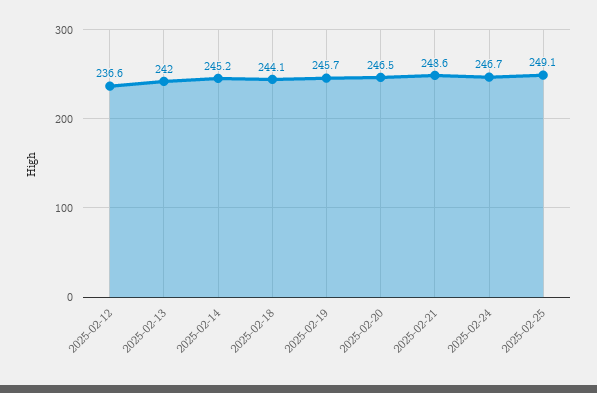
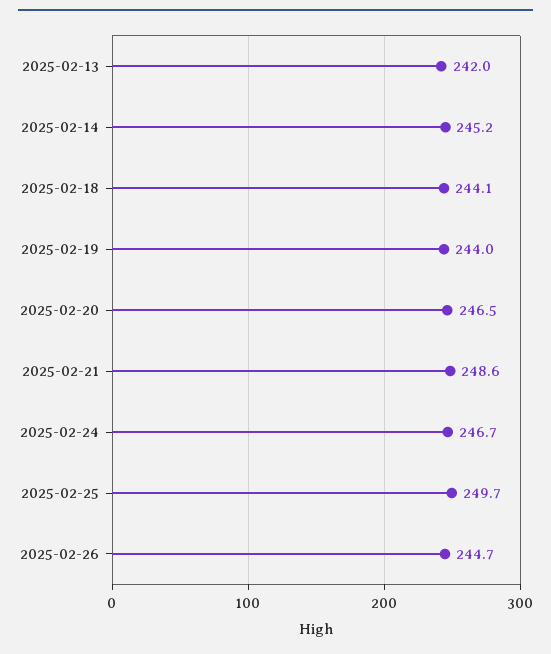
2025-02-12: 236.6 -> none
2025-02-19: 245.7 -> 244
2025-02-25: 249.1 -> 249.7
2025-02-26: none -> 244.7

